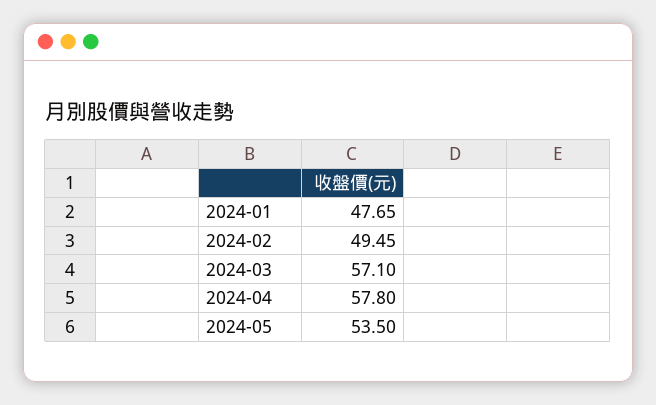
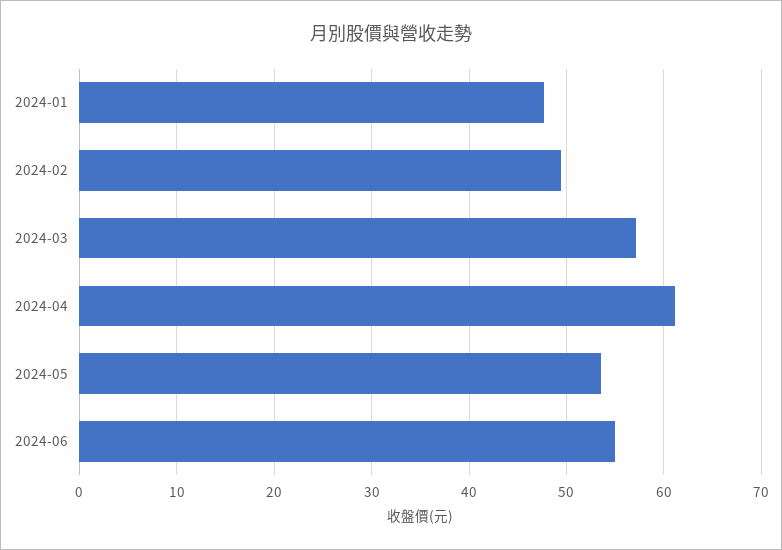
2024-04: 57.8 -> 61
2024-06: none -> 55

